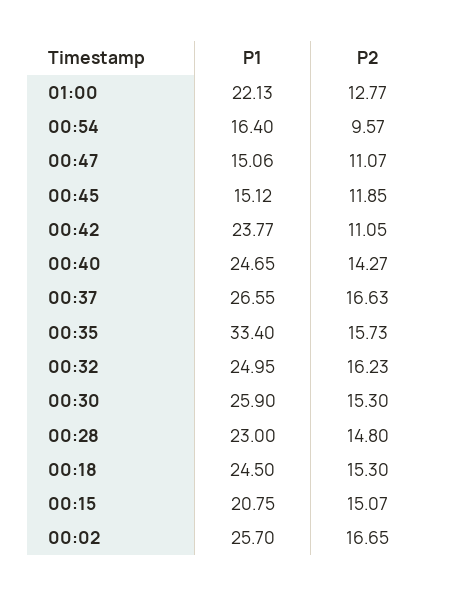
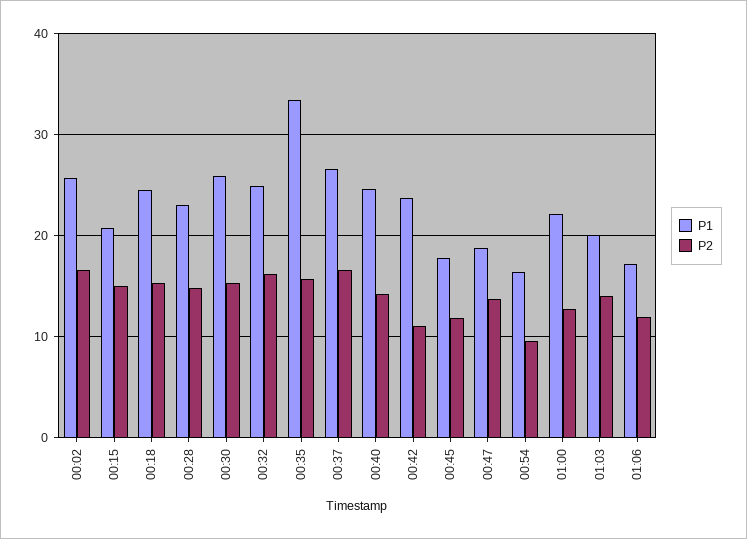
P1, 00:47: 15.06 -> 19
P2, 00:47: 11.07 -> 14
P1, 00:45: 15.12 -> 18
P1, 01:03: none -> 20
P2, 01:03: none -> 14
P1, 01:06: none -> 17
P2, 01:06: none -> 12

